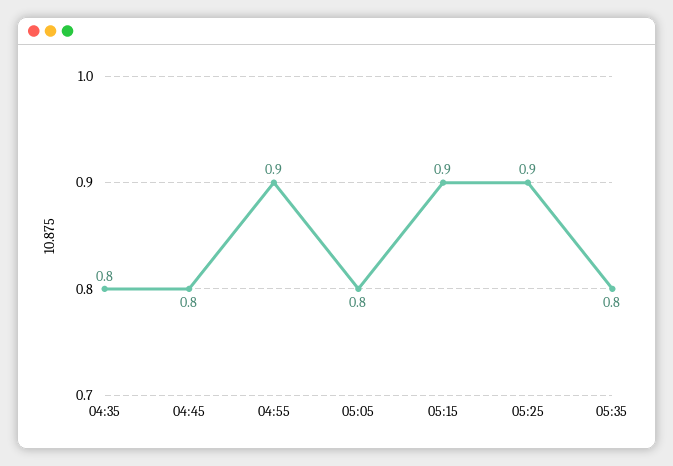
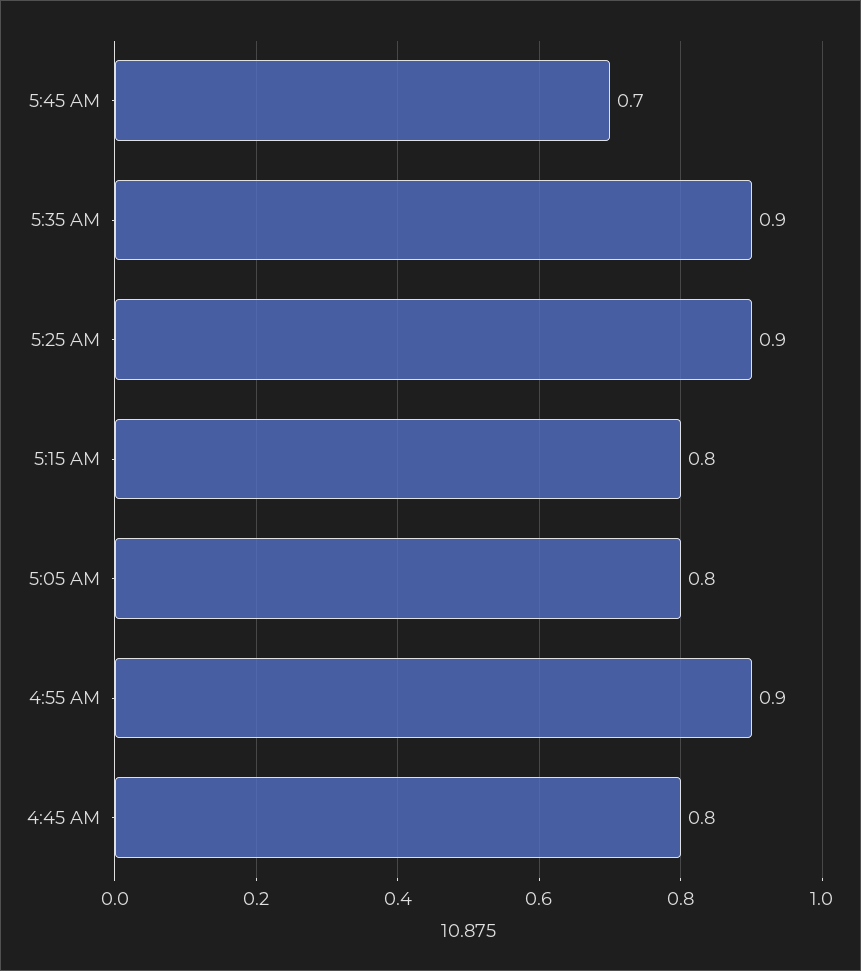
04:35: 0.8 -> none
05:15: 0.9 -> 0.8
05:35: 0.8 -> 0.9
5:45 AM: none -> 0.7

